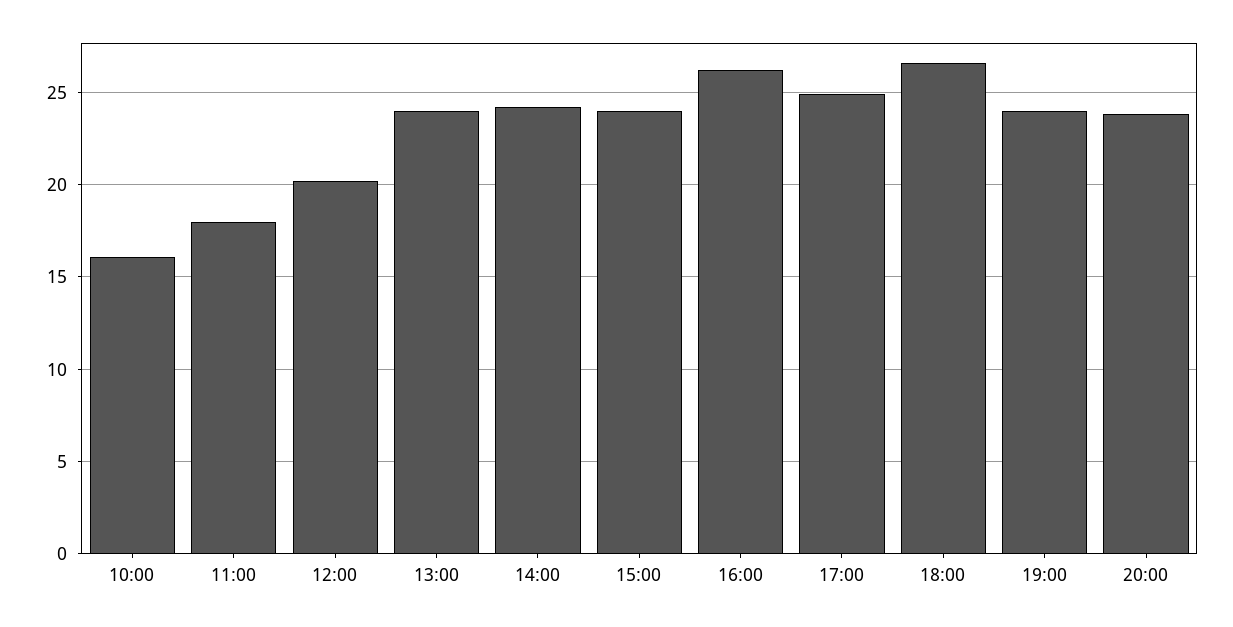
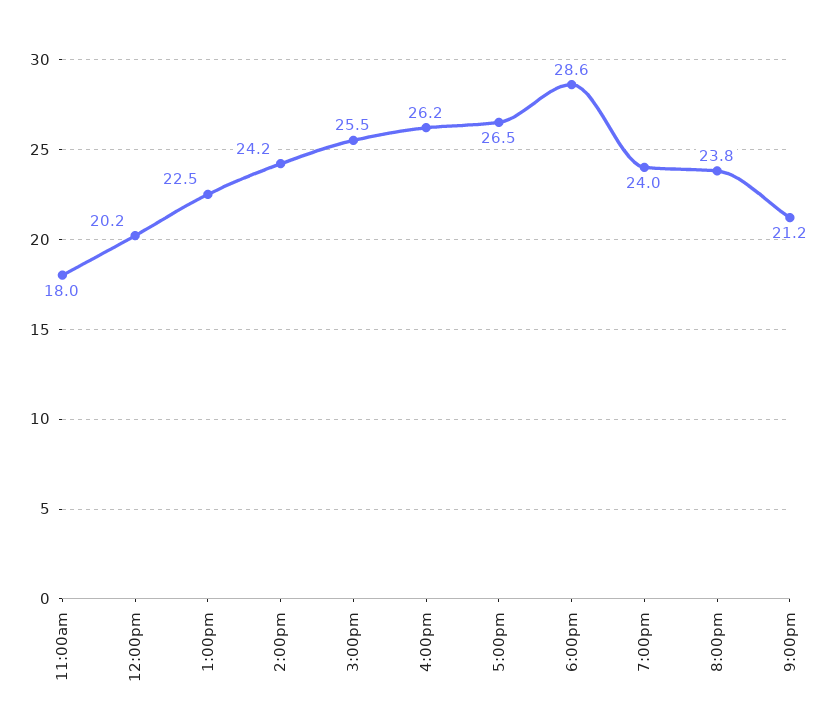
10:00: 16 -> none
13:00: 24 -> 22.5
15:00: 24 -> 25.5
17:00: 25 -> 26.5
18:00: 26.5 -> 28.6
9:00pm: none -> 21.2

